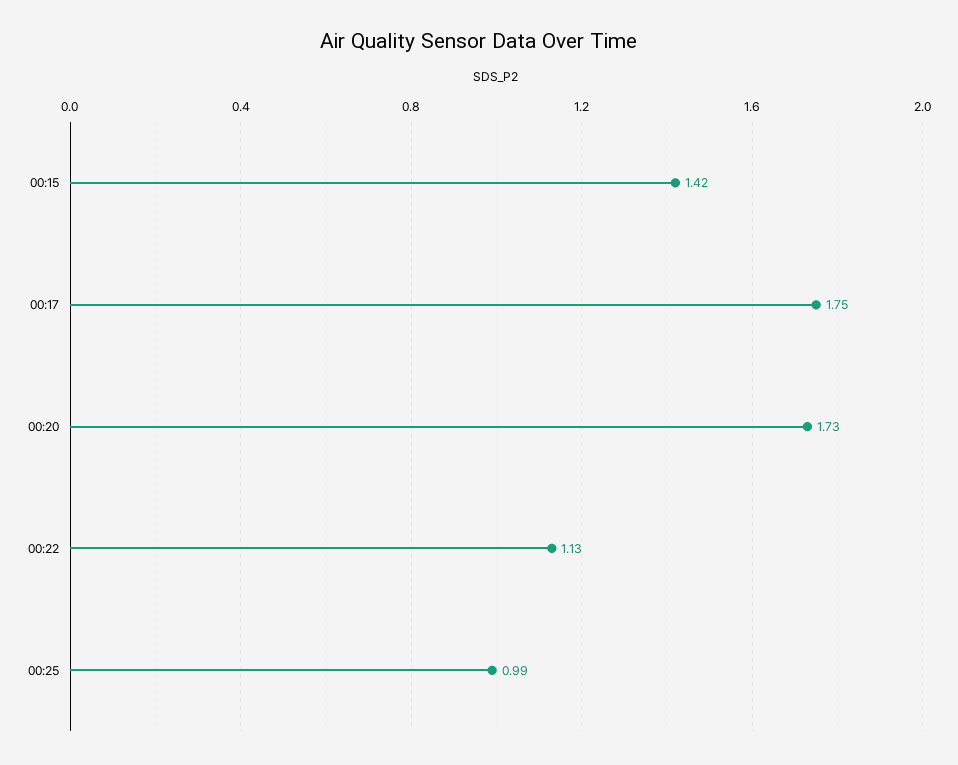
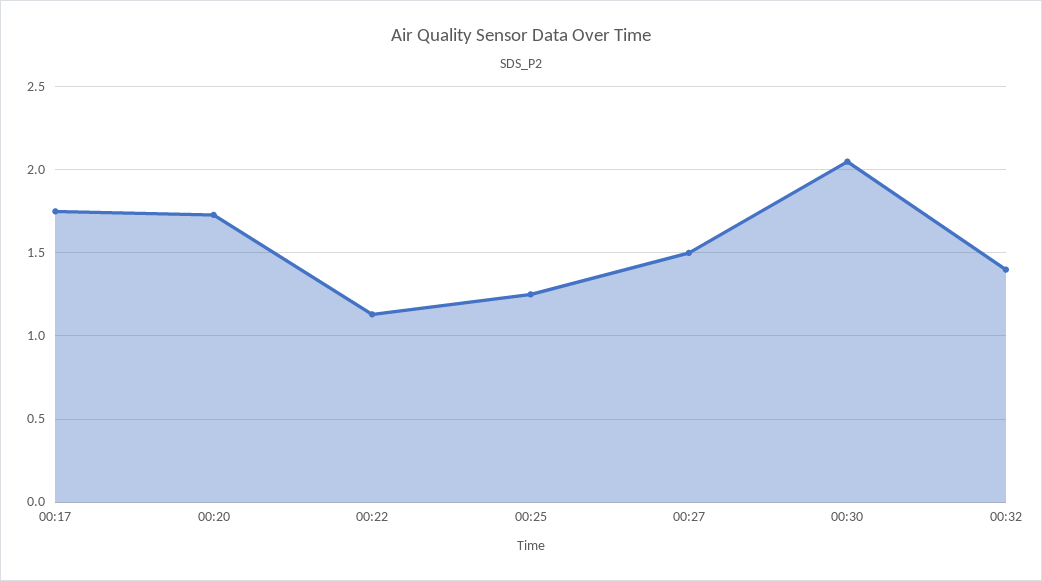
00:15: 1.42 -> none
00:25: 0.99 -> 1.25
00:27: none -> 1.5
00:30: none -> 2.05
00:32: none -> 1.4

